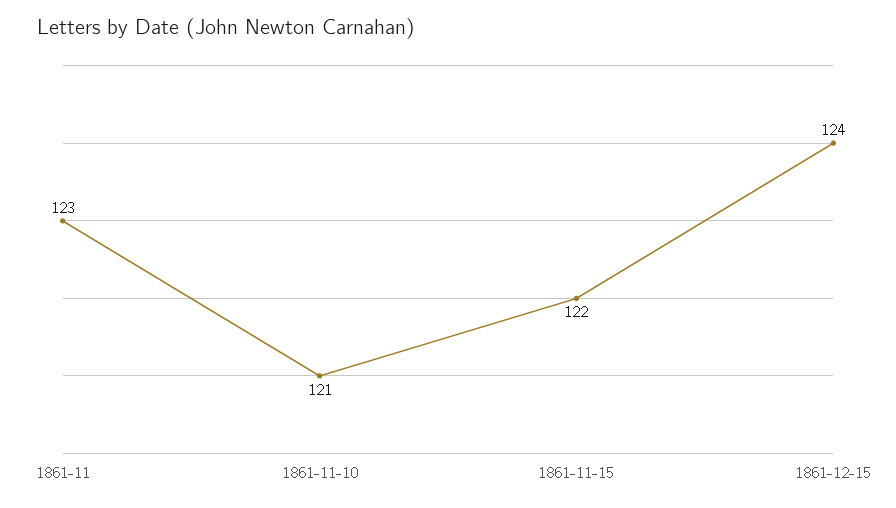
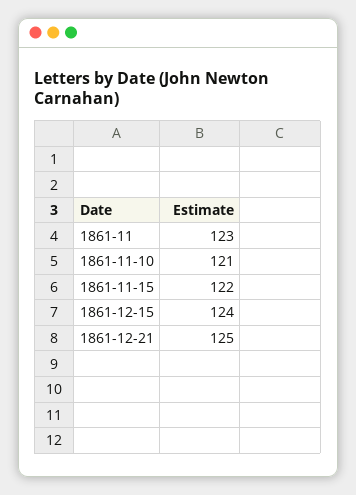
1861-12-21: none -> 125

